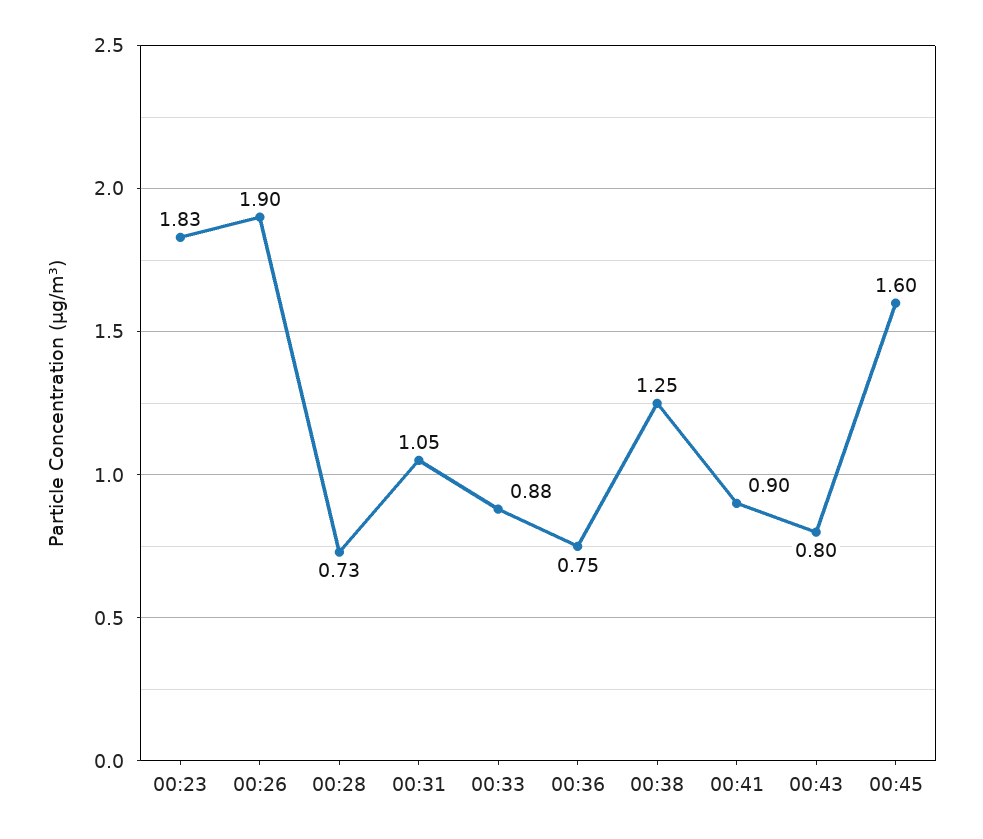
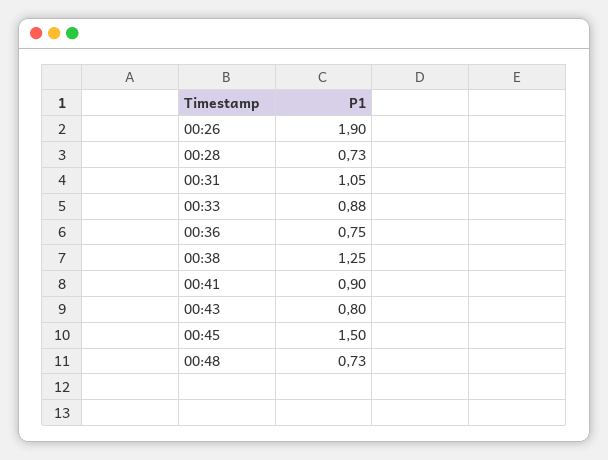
00:23: 1.83 -> none
00:45: 1.6 -> 1.5
00:48: none -> 0.73

